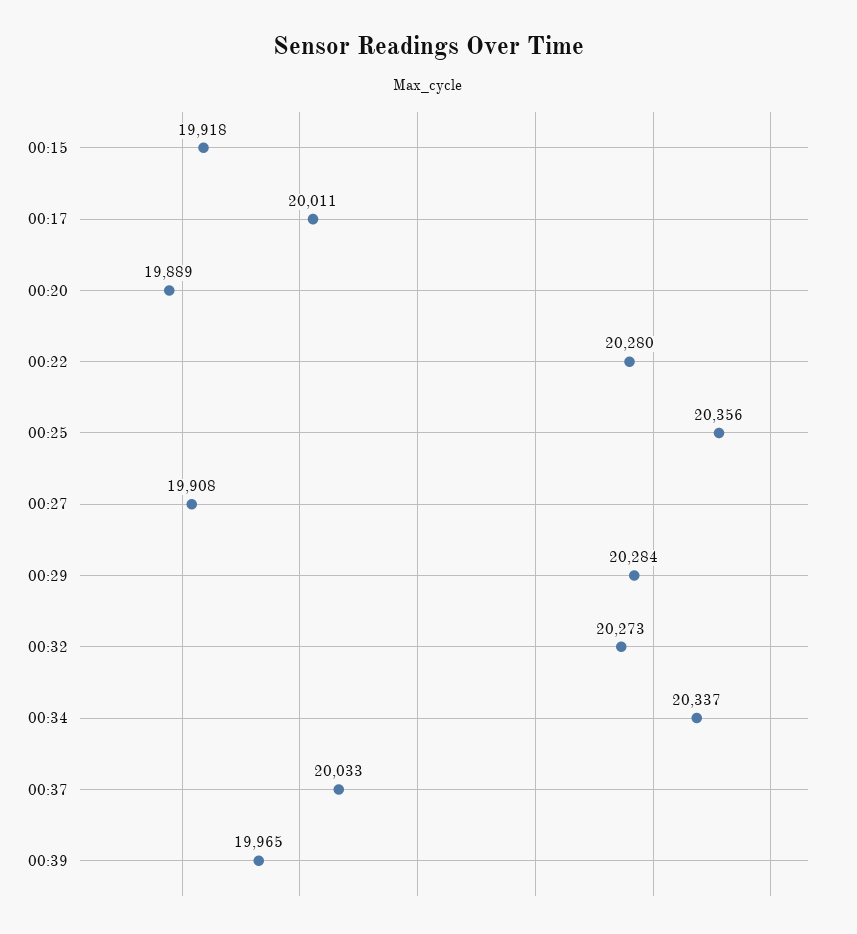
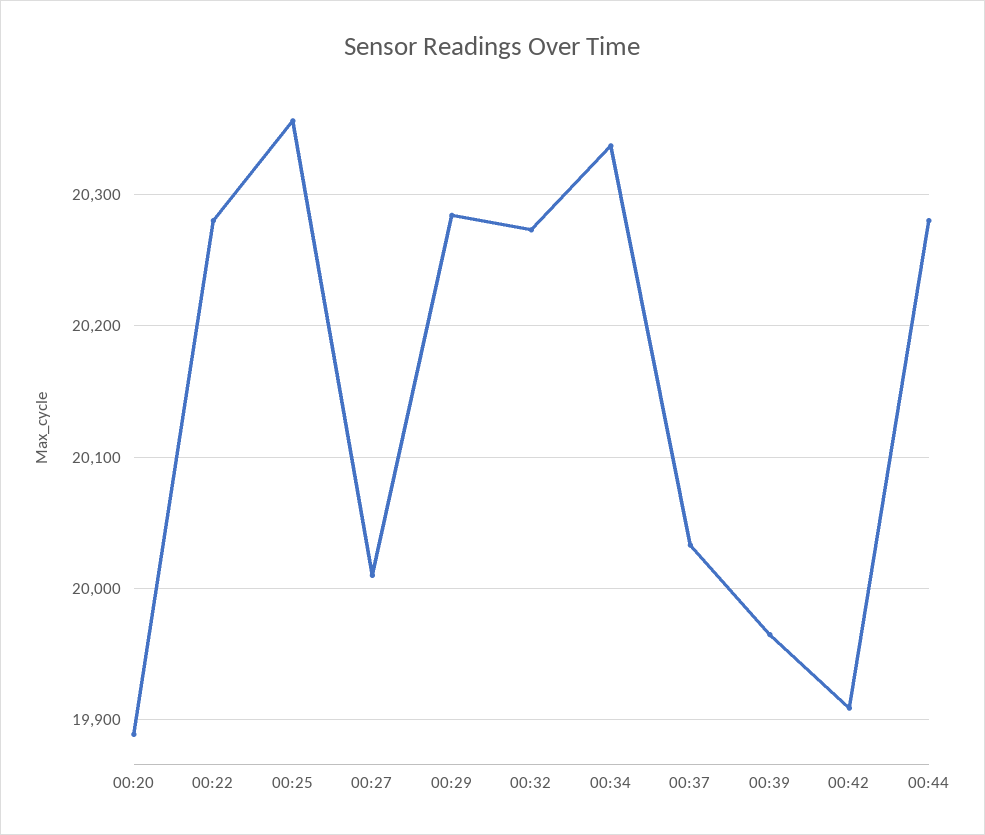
00:15: 19918 -> none
00:17: 20011 -> none
00:27: 19908 -> 20010
00:42: none -> 19910
00:44: none -> 20280

